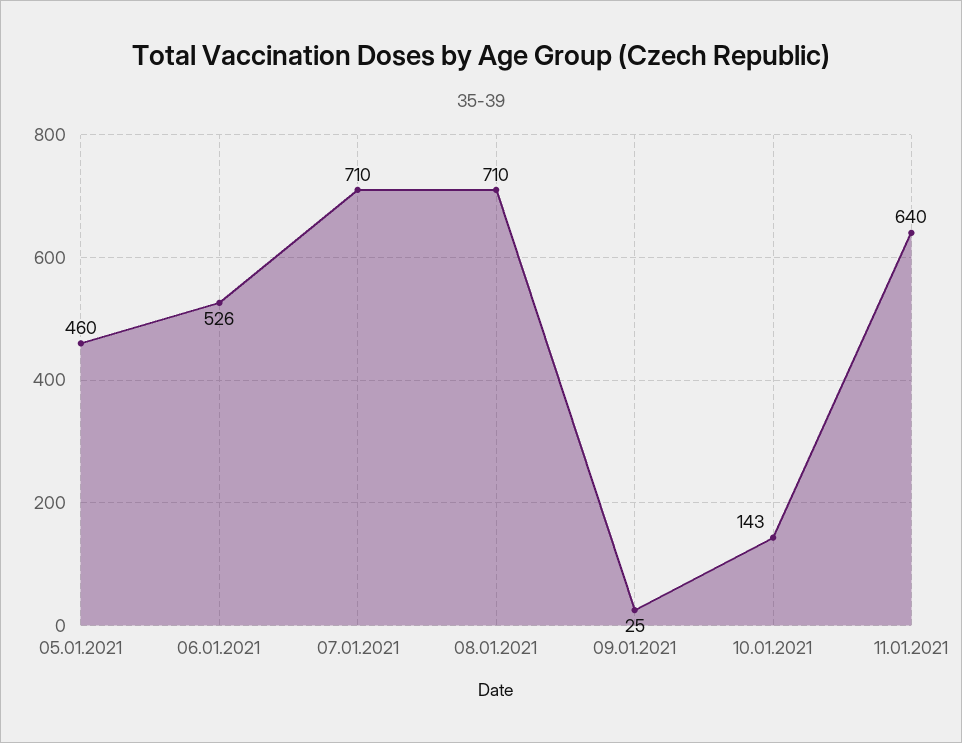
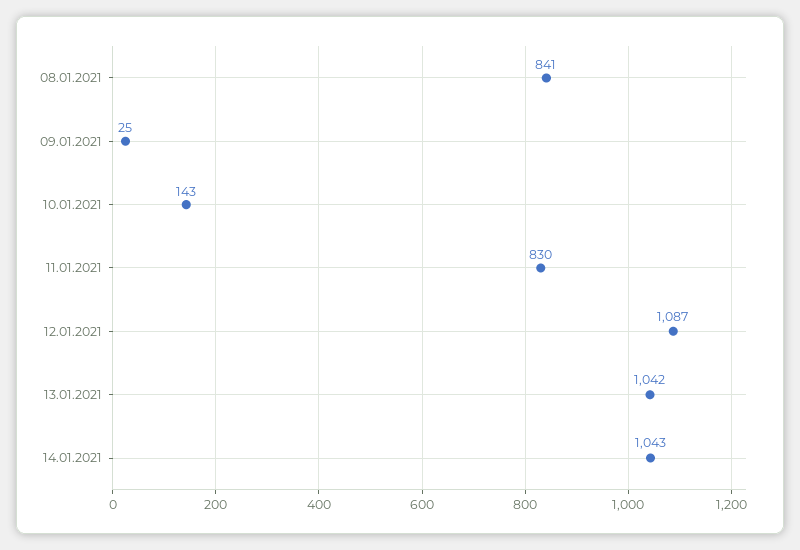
05.01.2021: 460 -> none
06.01.2021: 526 -> none
07.01.2021: 710 -> none
08.01.2021: 710 -> 841
11.01.2021: 640 -> 830
12.01.2021: none -> 1087
13.01.2021: none -> 1042
14.01.2021: none -> 1043

